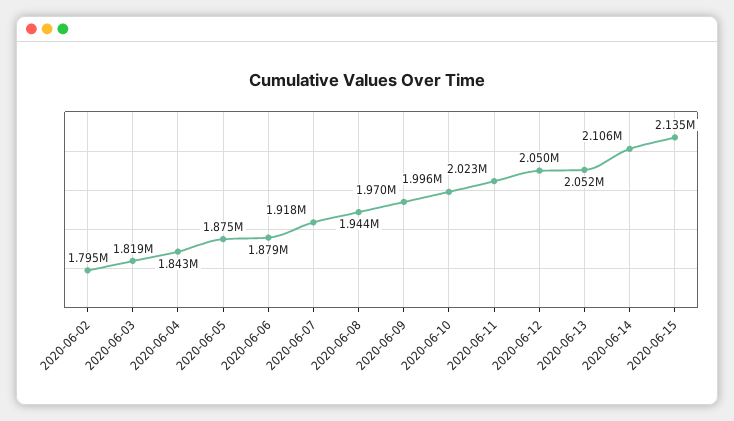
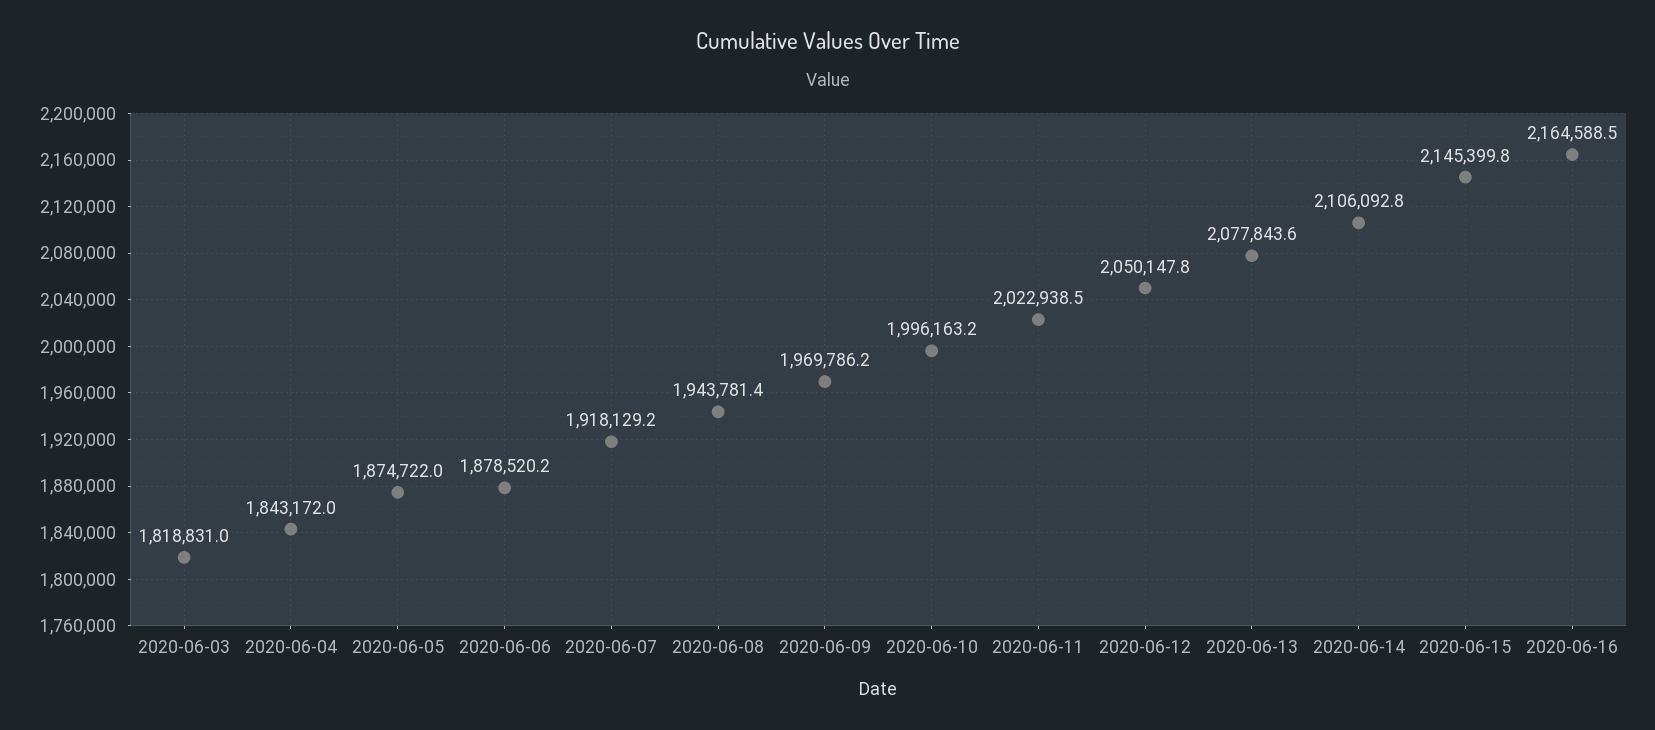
2020-06-02: 1795000 -> none
2020-06-13: 2052000 -> 2077843.6
2020-06-15: 2135000 -> 2145399.8
2020-06-16: none -> 2164588.5

